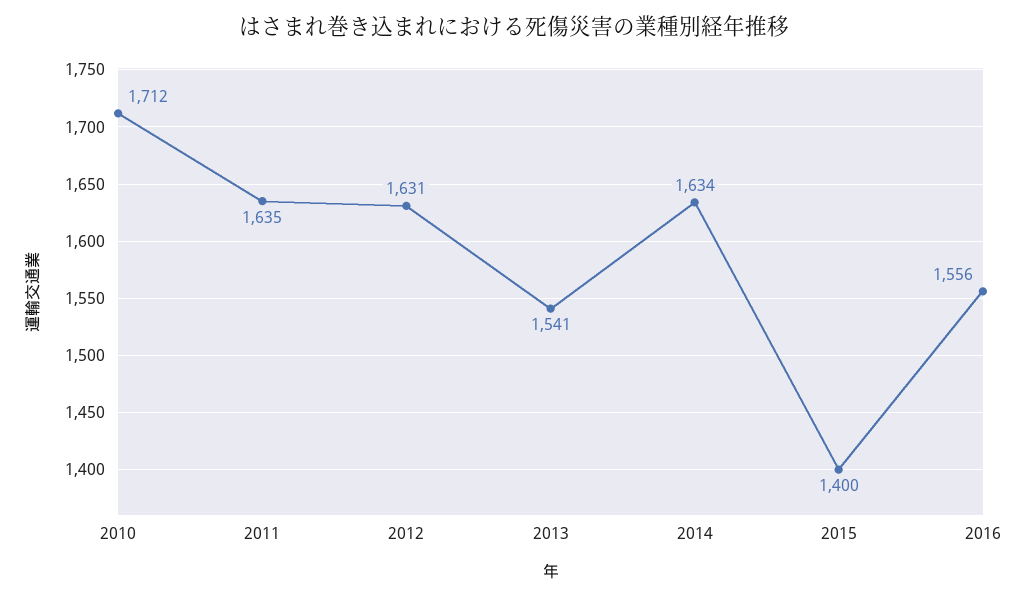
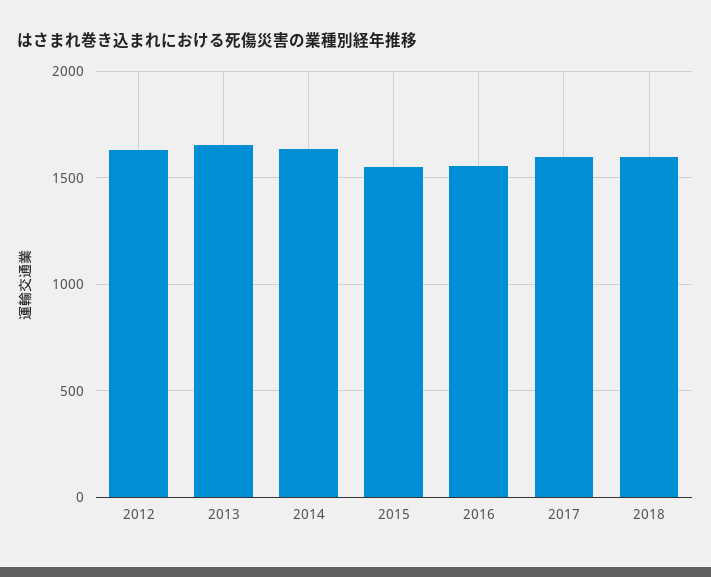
2010: 1712 -> none
2011: 1635 -> none
2013: 1541 -> 1650
2015: 1400 -> 1550
2017: none -> 1600
2018: none -> 1600

